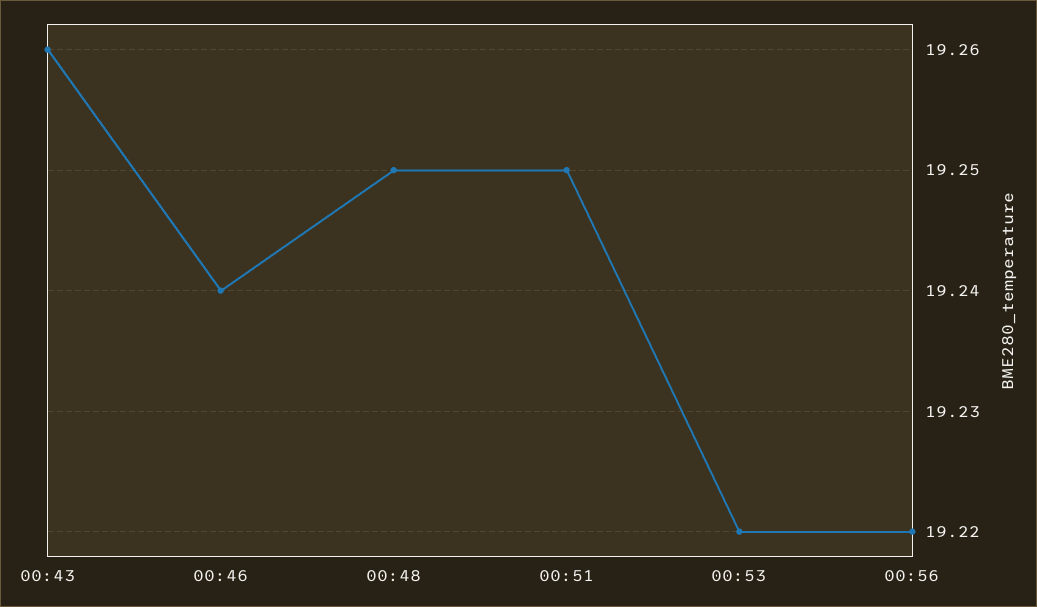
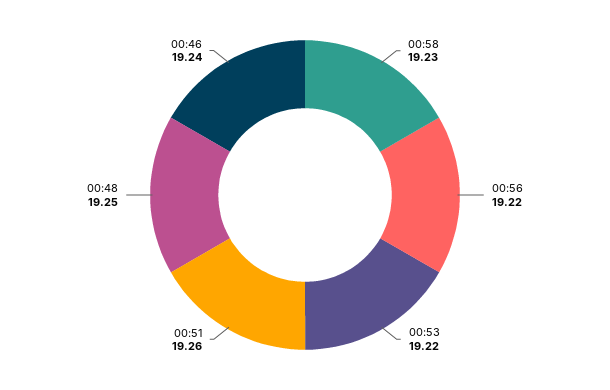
00:43: 19.26 -> none
00:51: 19.25 -> 19.26
00:58: none -> 19.23

